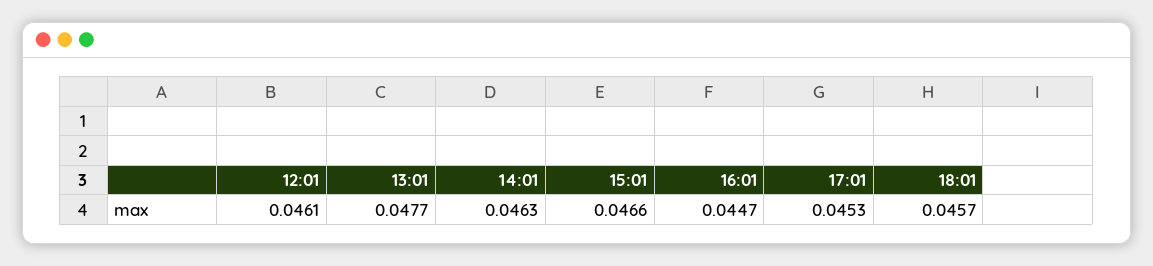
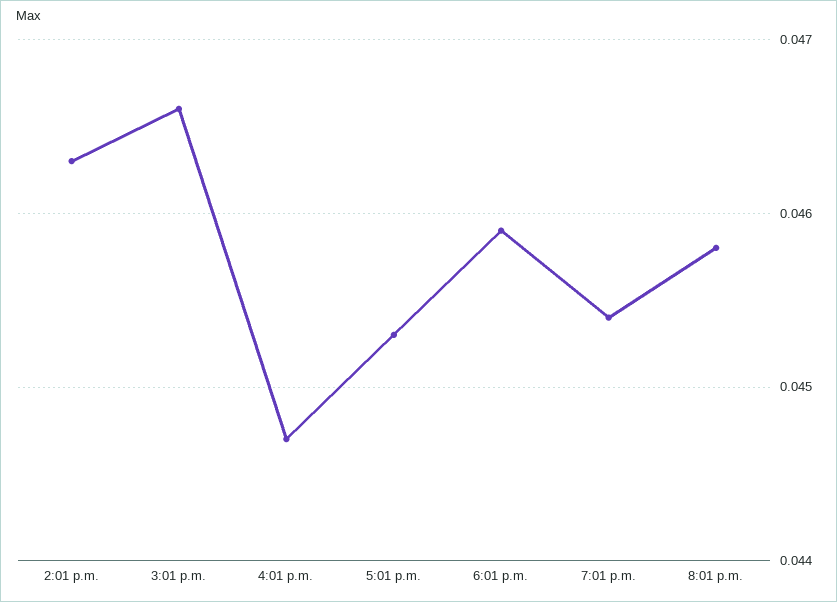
12:01: 0.0461 -> none
13:01: 0.0477 -> none
18:01: 0.0457 -> 0.0459
7:01 p.m.: none -> 0.0454
8:01 p.m.: none -> 0.0458

